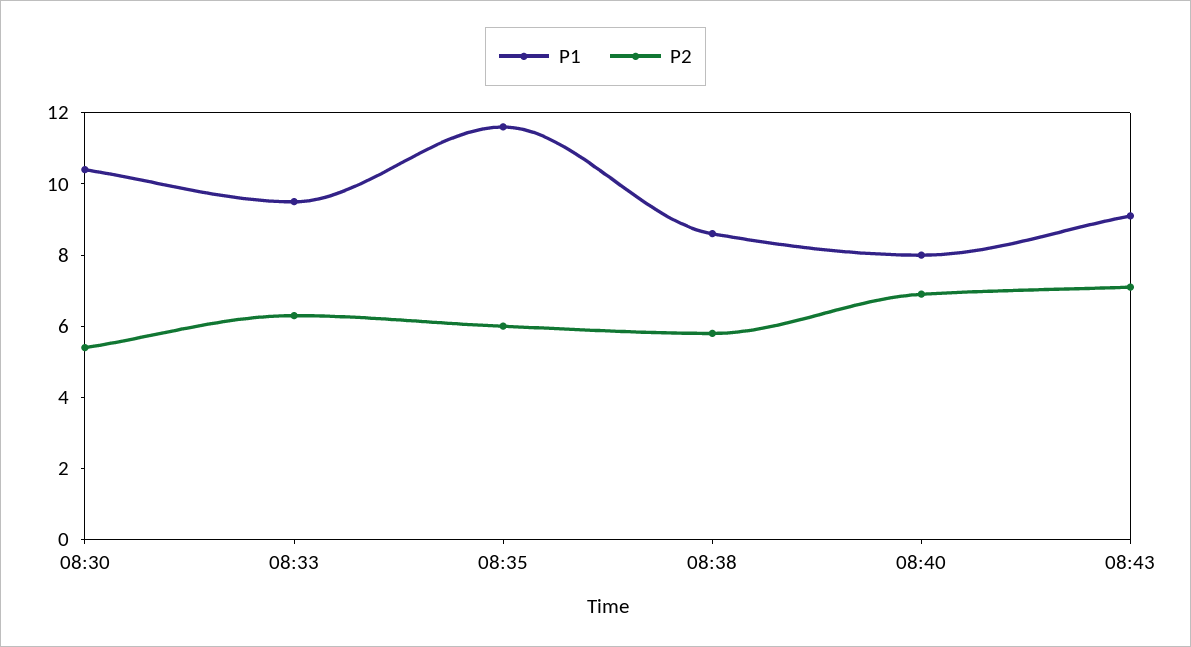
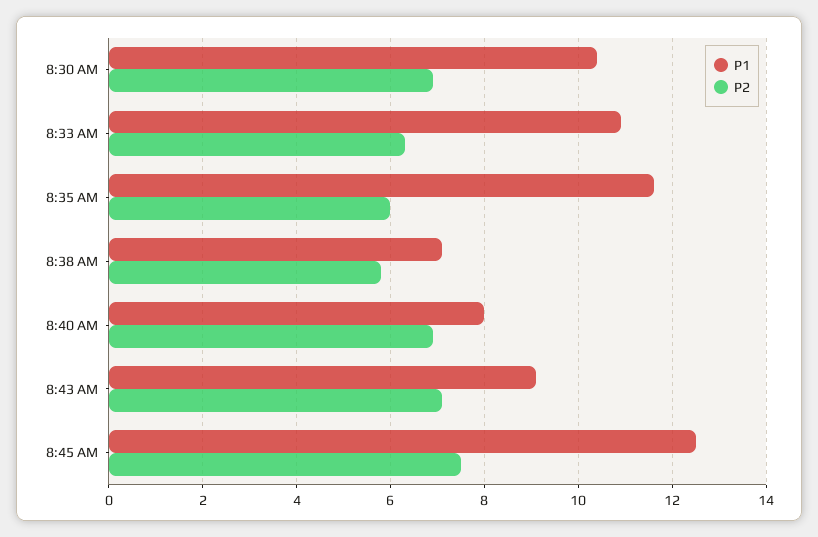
P2, 08:30: 5.5 -> 7
P1, 08:33: 9.5 -> 11
P1, 08:38: 8.5 -> 7
P1, 8:45 AM: none -> 12.5
P2, 8:45 AM: none -> 7.5

